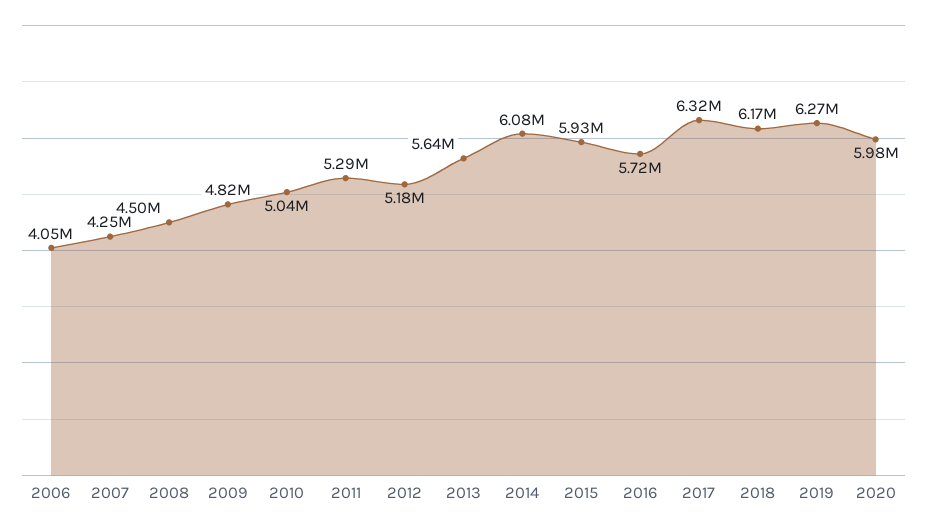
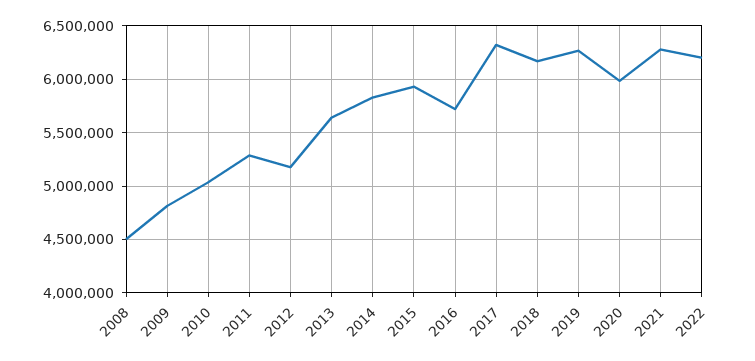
2006: 4050000 -> none
2007: 4250000 -> none
2014: 6080000 -> 5800000
2021: none -> 6300000
2022: none -> 6200000

